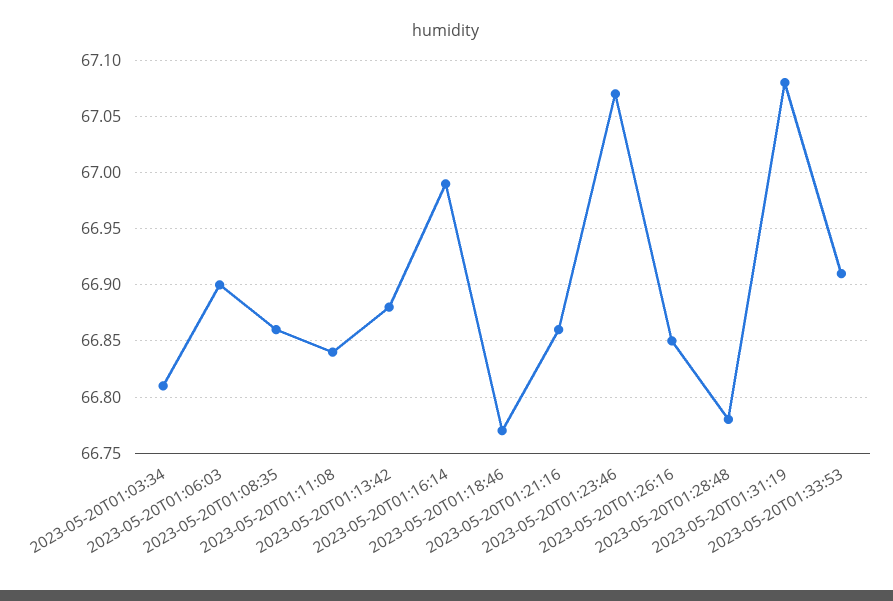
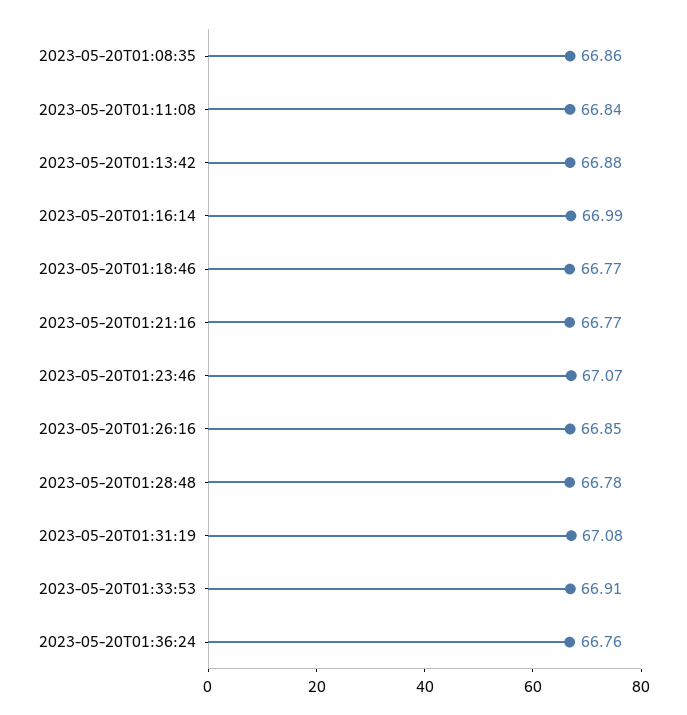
2023-05-20T01:03:34: 66.81 -> none
2023-05-20T01:06:03: 66.9 -> none
2023-05-20T01:21:16: 66.86 -> 66.77
2023-05-20T01:36:24: none -> 66.76

